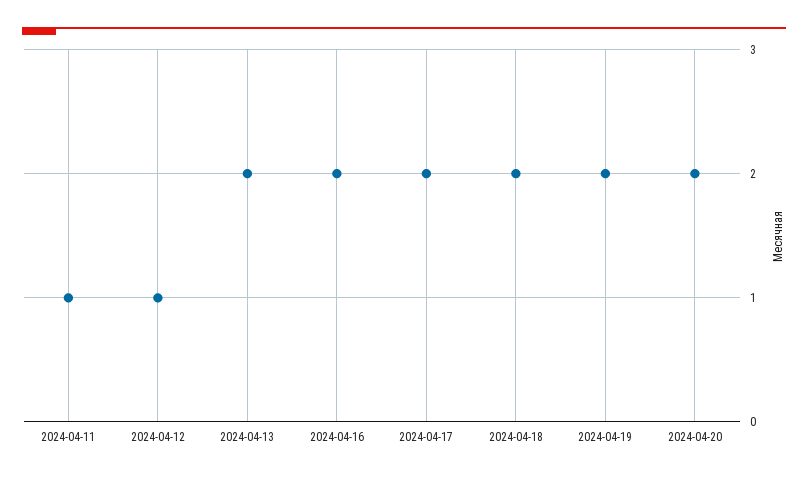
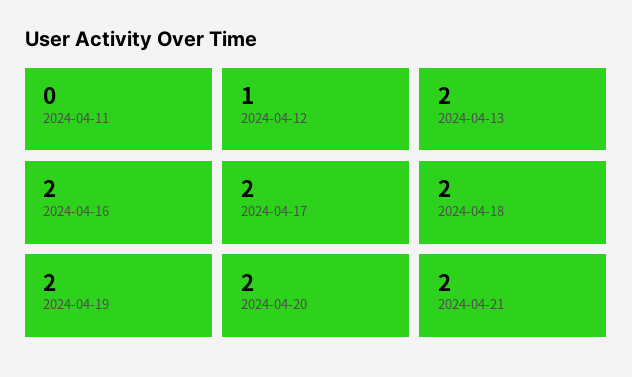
2024-04-11: 1 -> 0
2024-04-21: none -> 2

